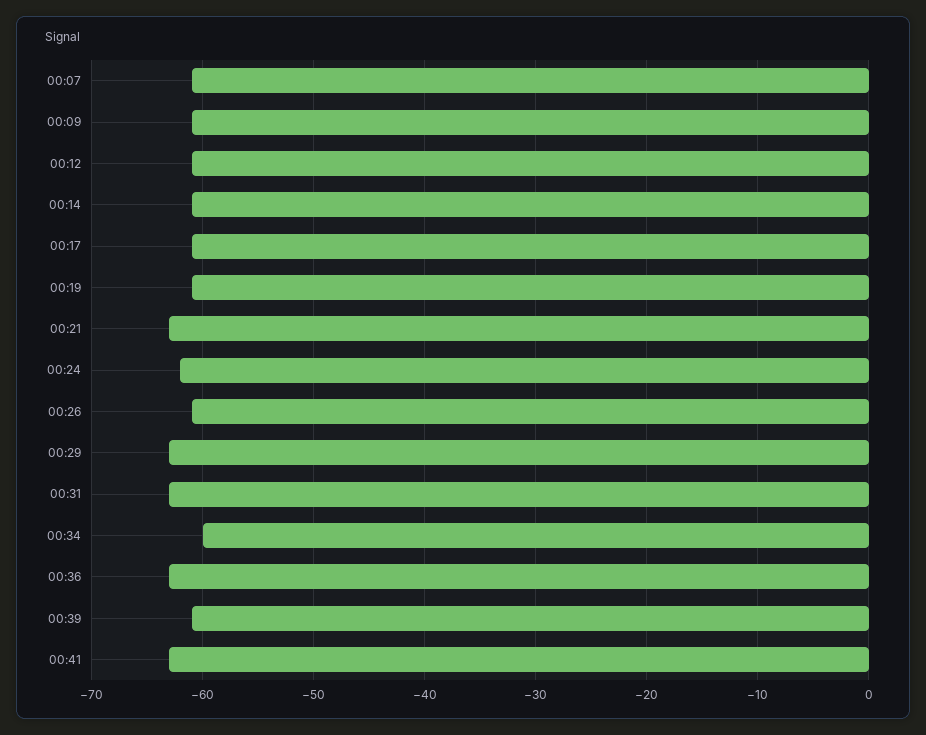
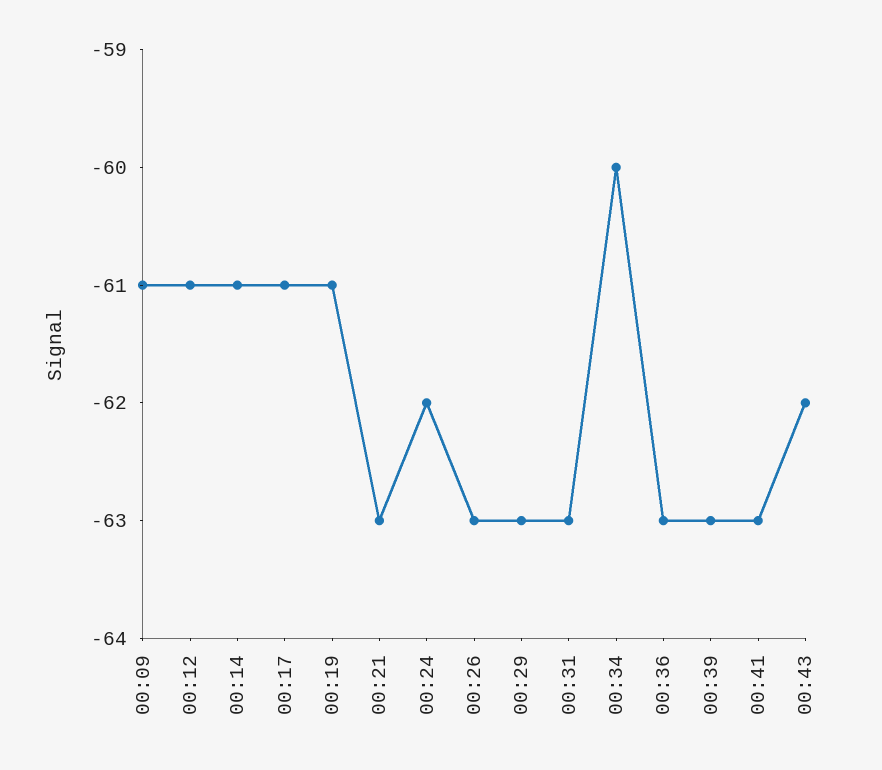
00:07: -61 -> none
00:26: -61 -> -63
00:39: -61 -> -63
00:43: none -> -62

